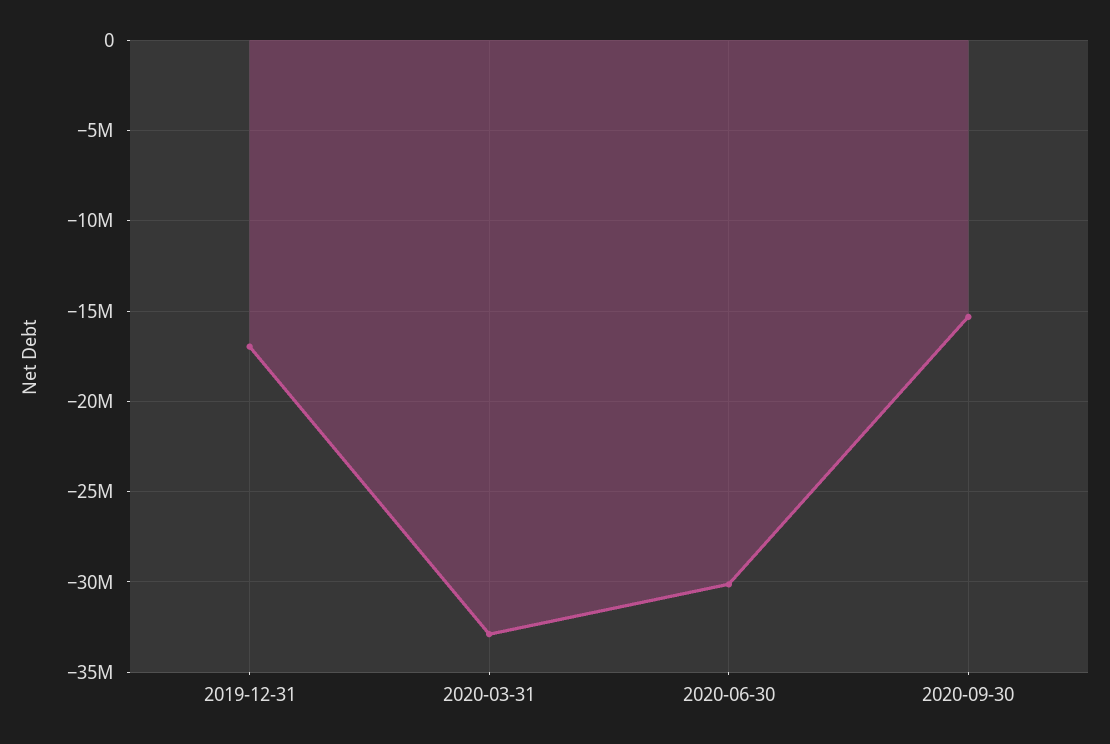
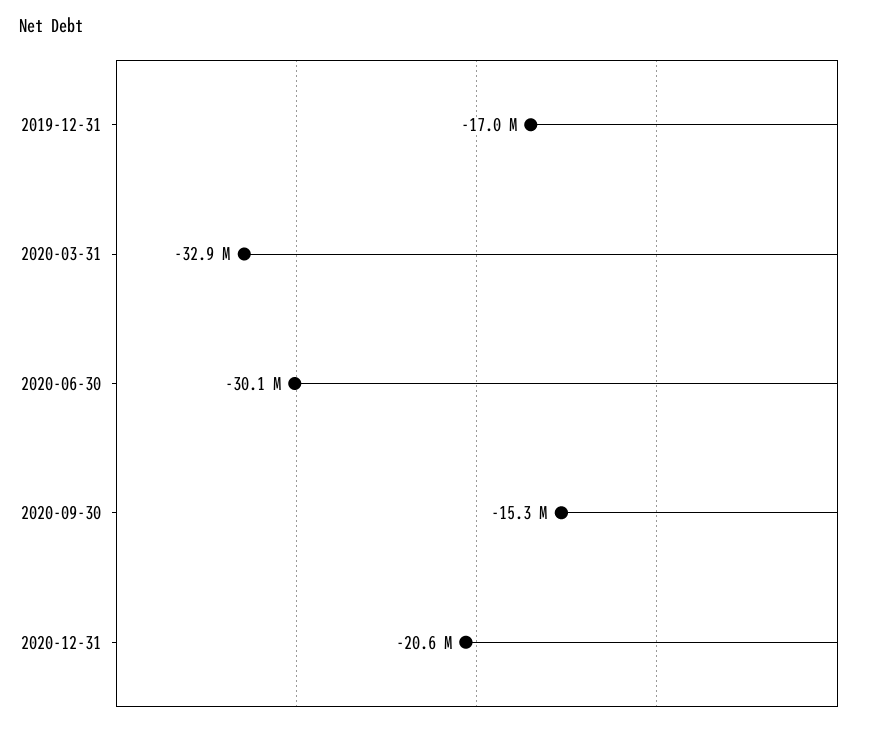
2020-12-31: none -> -20600000

